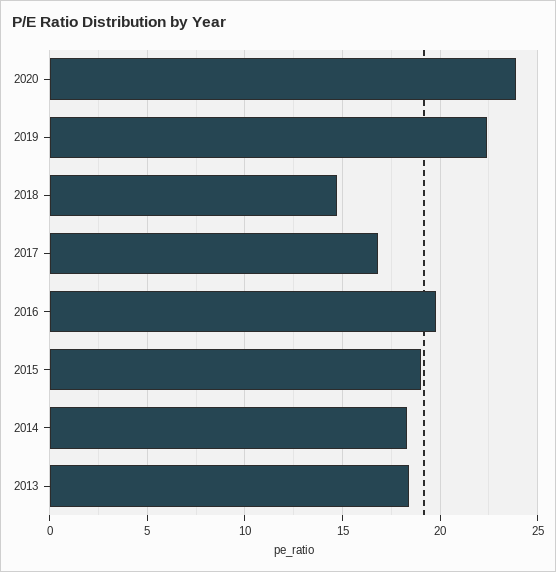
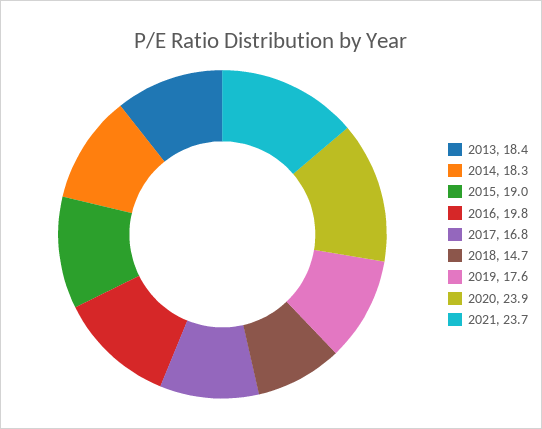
2019: 22.5 -> 17.6
2021: none -> 23.7

